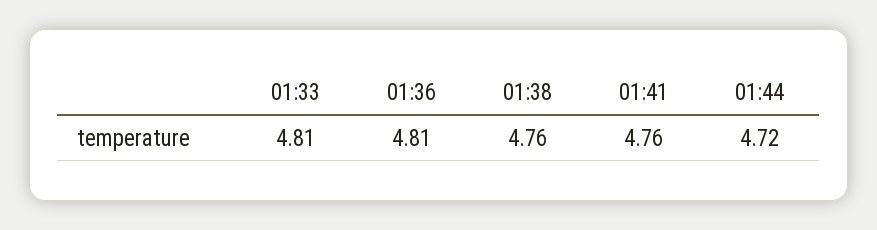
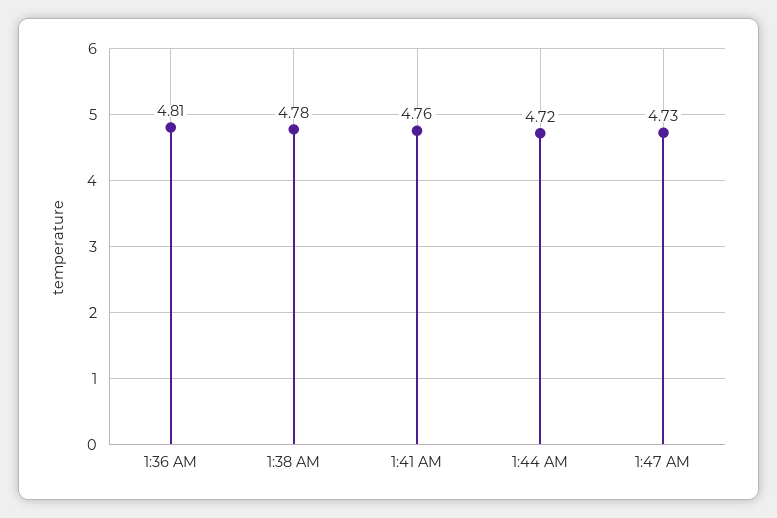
01:33: 4.81 -> none
01:38: 4.76 -> 4.78
1:47 AM: none -> 4.73

